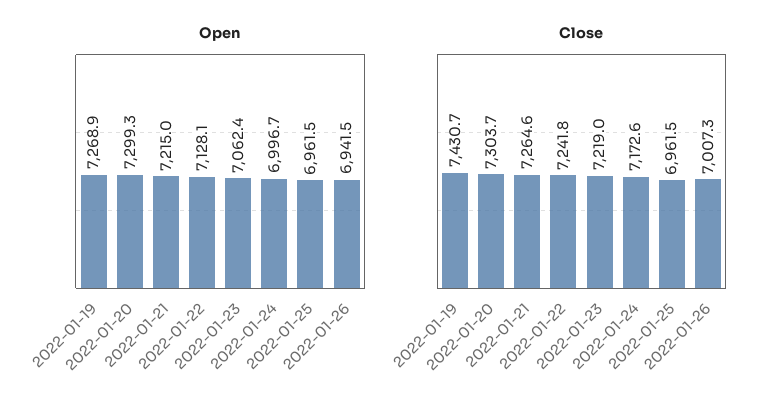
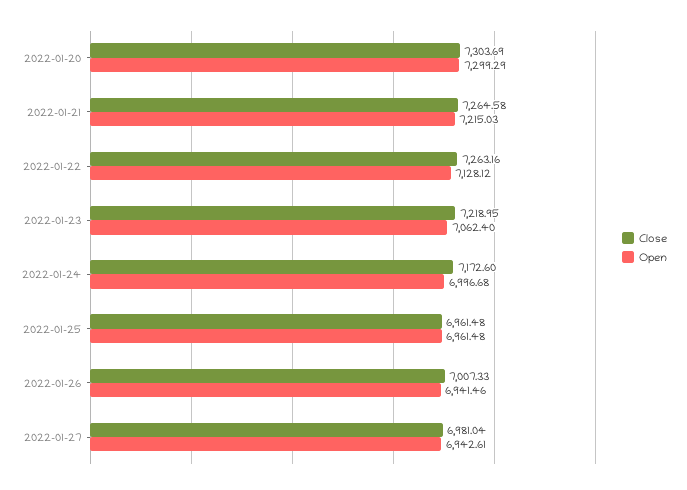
Open, 2022-01-19: 7268.9 -> none
Close, 2022-01-19: 7430.7 -> none
Close, 2022-01-22: 7241.8 -> 7263.16
Close, 2022-01-27: none -> 6981.04
Open, 2022-01-27: none -> 6942.61

